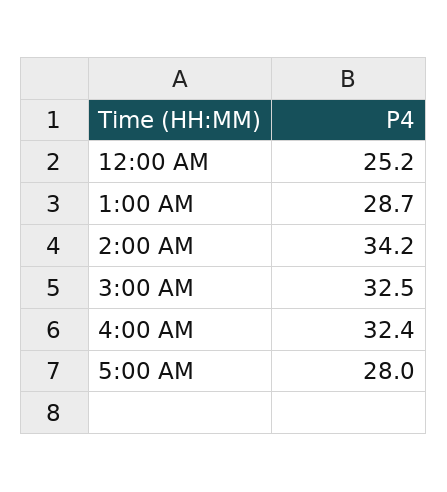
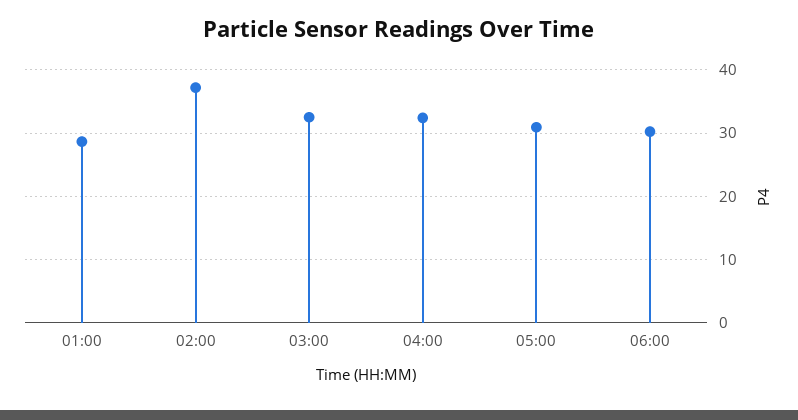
12:00 AM: 25.2 -> none
2:00 AM: 34.2 -> 37
5:00 AM: 28 -> 31
06:00: none -> 30

